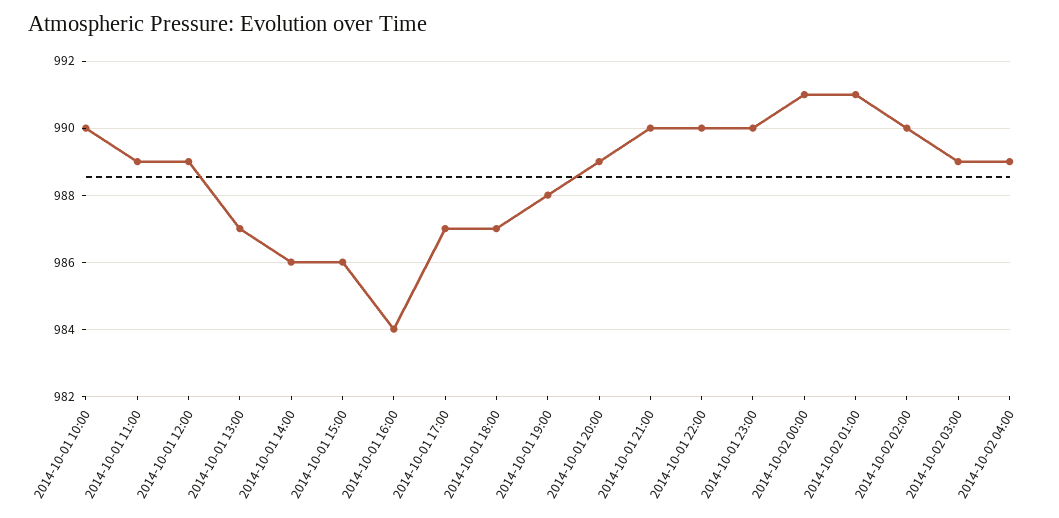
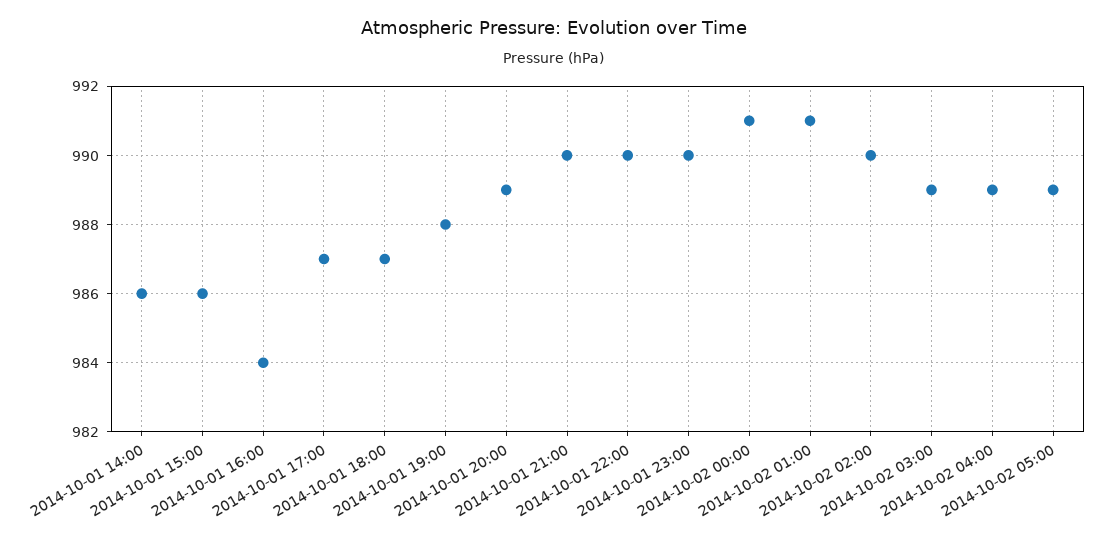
2014-10-01 10:00: 990 -> none
2014-10-01 11:00: 989 -> none
2014-10-01 12:00: 989 -> none
2014-10-01 13:00: 987 -> none
2014-10-02 05:00: none -> 989

